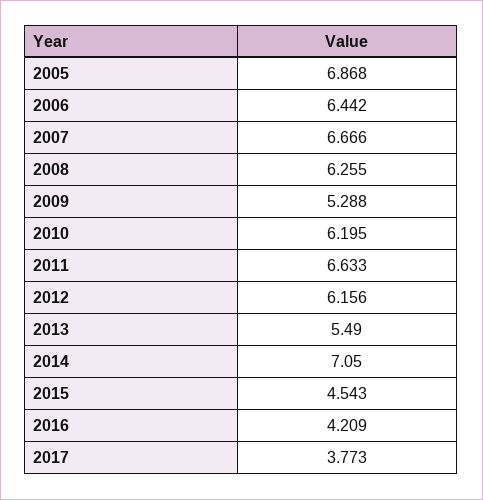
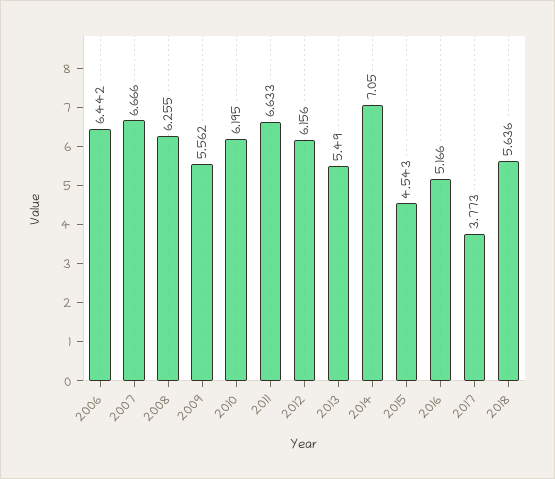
2005: 6.868 -> none
2009: 5.288 -> 5.562
2016: 4.209 -> 5.166
2018: none -> 5.636

